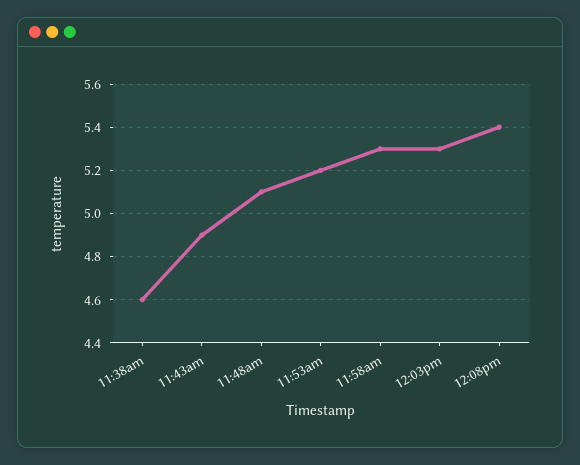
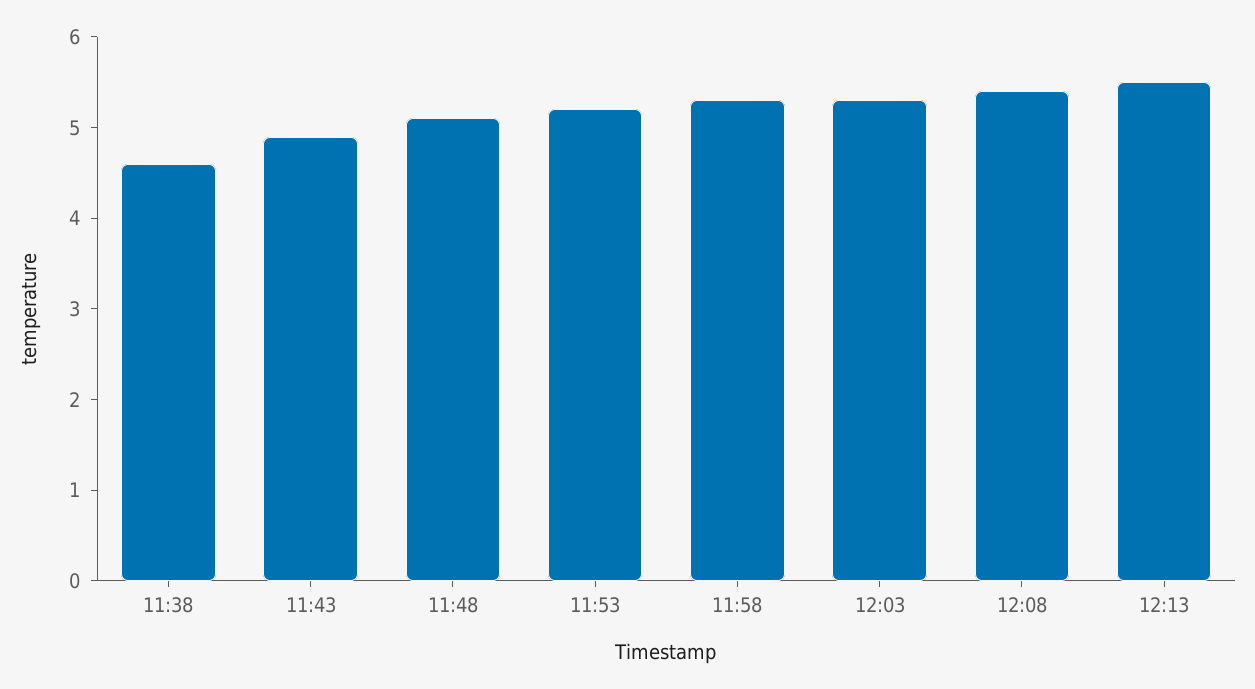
12:13: none -> 5.5

